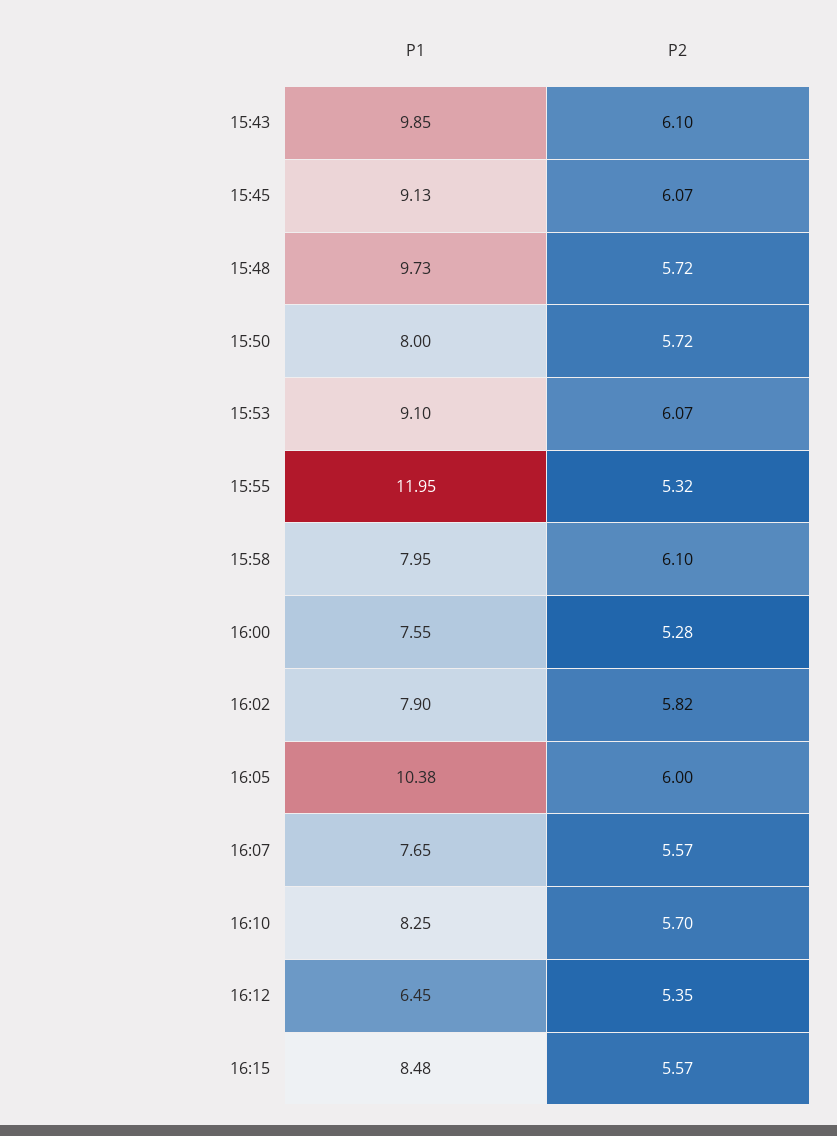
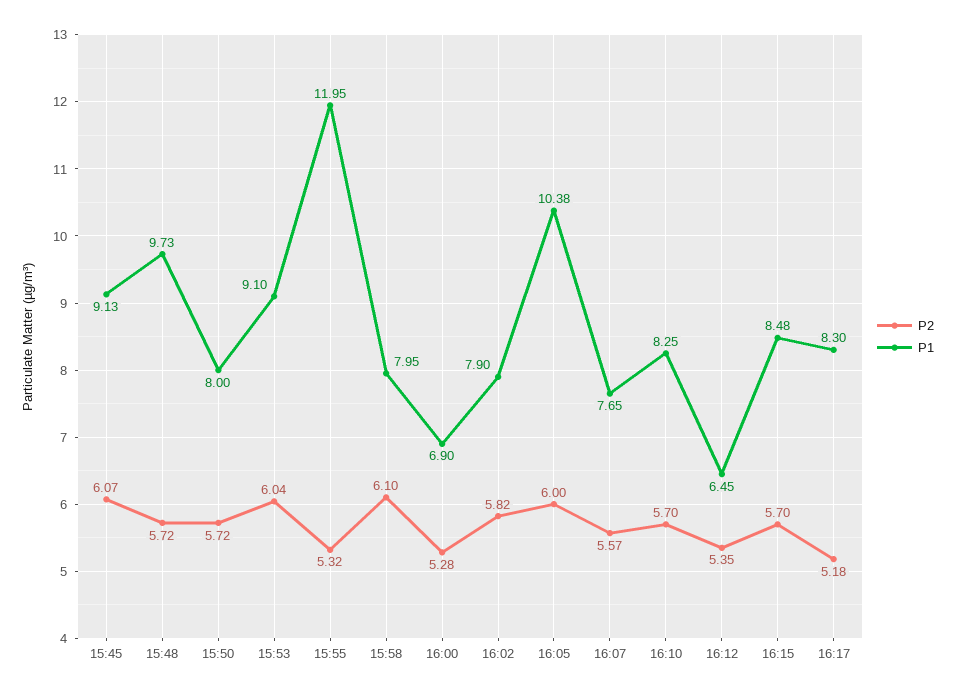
P1, 15:43: 9.85 -> none
P2, 15:43: 6.1 -> none
P2, 15:53: 6.07 -> 6.04
P1, 16:00: 7.55 -> 6.9
P2, 16:15: 5.57 -> 5.7
P2, 16:17: none -> 5.18
P1, 16:17: none -> 8.3

